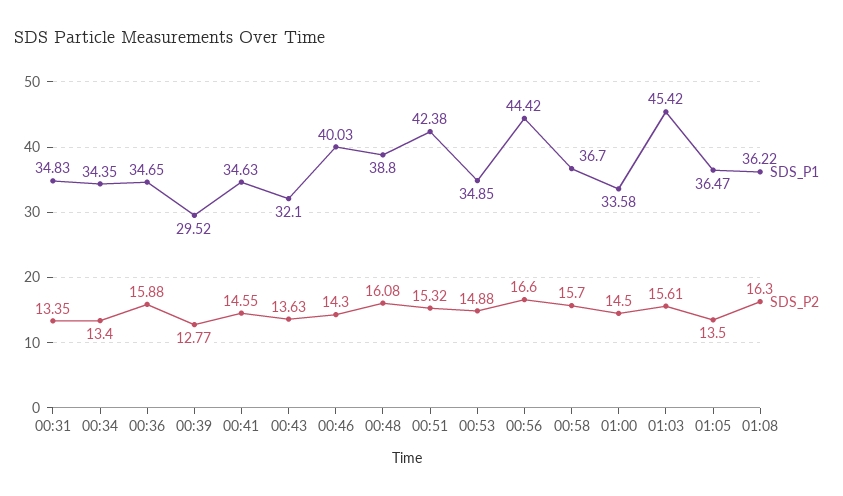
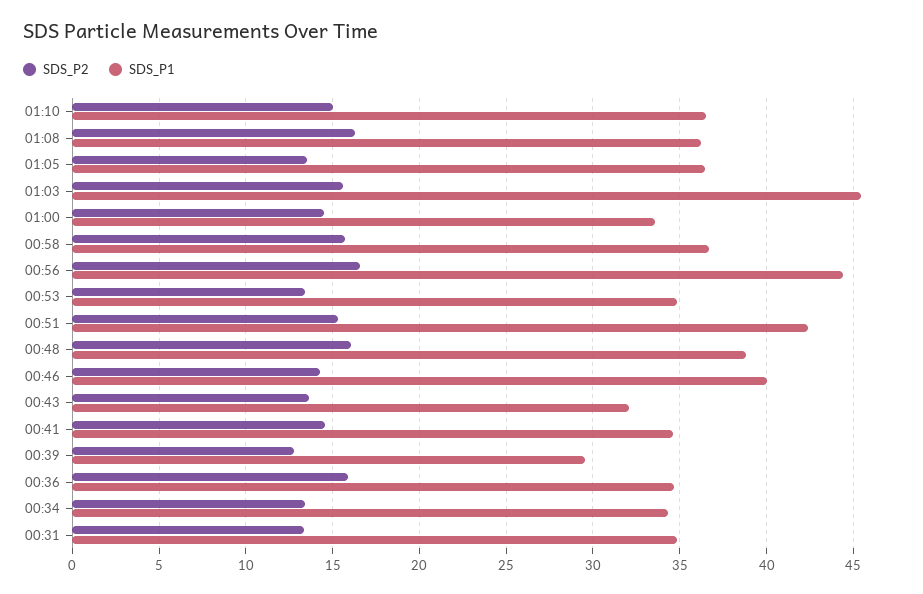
SDS_P2, 00:53: 14.88 -> 13.5
SDS_P2, 01:10: none -> 15
SDS_P1, 01:10: none -> 36.5

